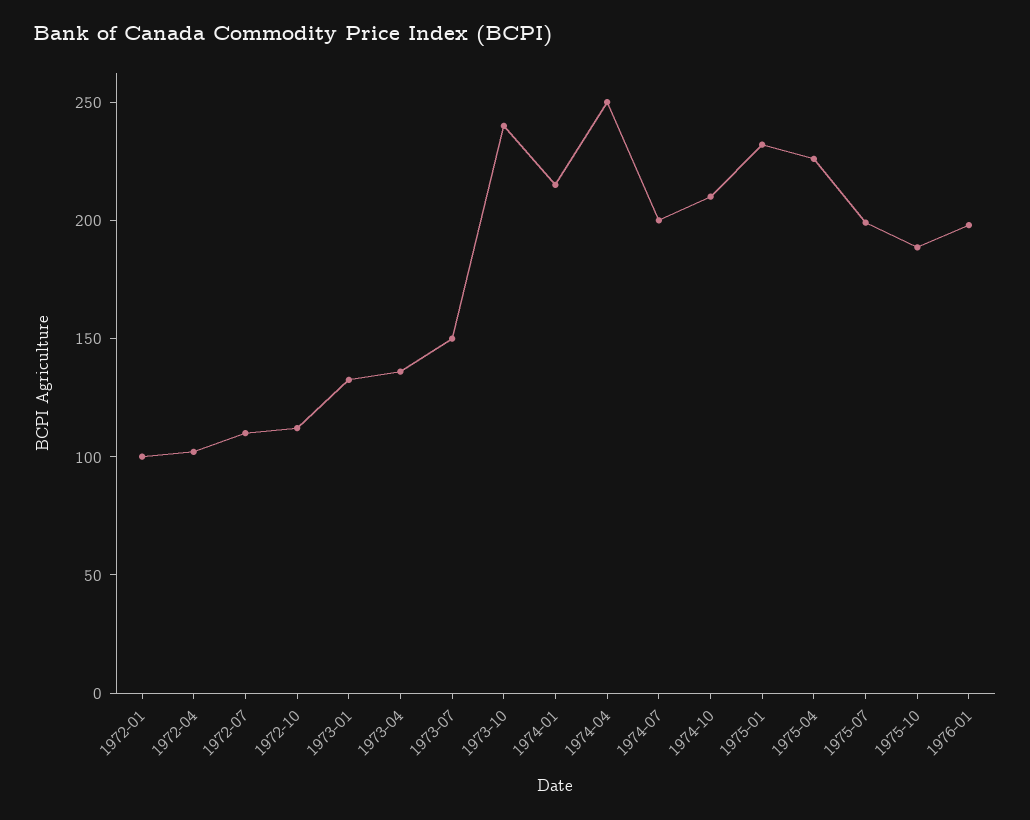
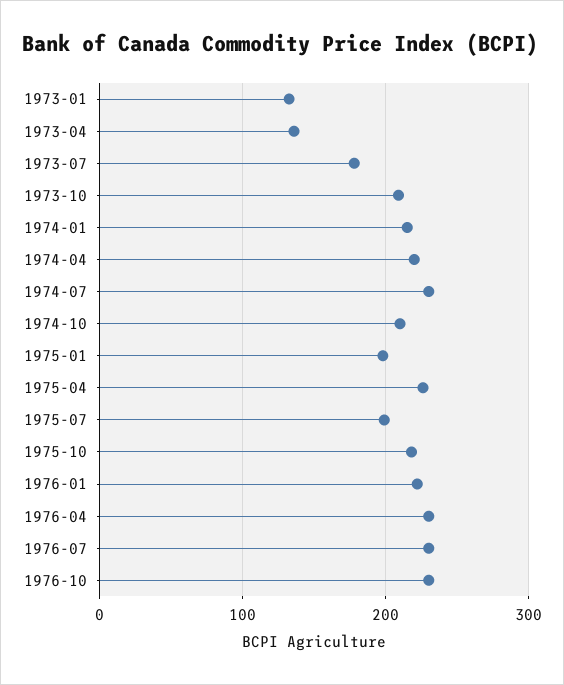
1972-01: 100 -> none
1972-04: 100 -> none
1972-07: 110 -> none
1972-10: 110 -> none
1973-07: 150 -> 180
1973-10: 240 -> 210
1974-04: 250 -> 220
1974-07: 200 -> 230
1975-01: 230 -> 200
1975-10: 190 -> 220
1976-01: 200 -> 220
1976-04: none -> 230
1976-07: none -> 230
1976-10: none -> 230

